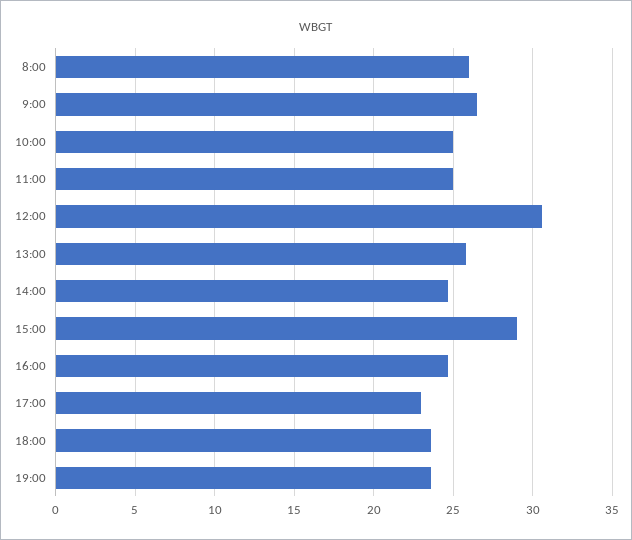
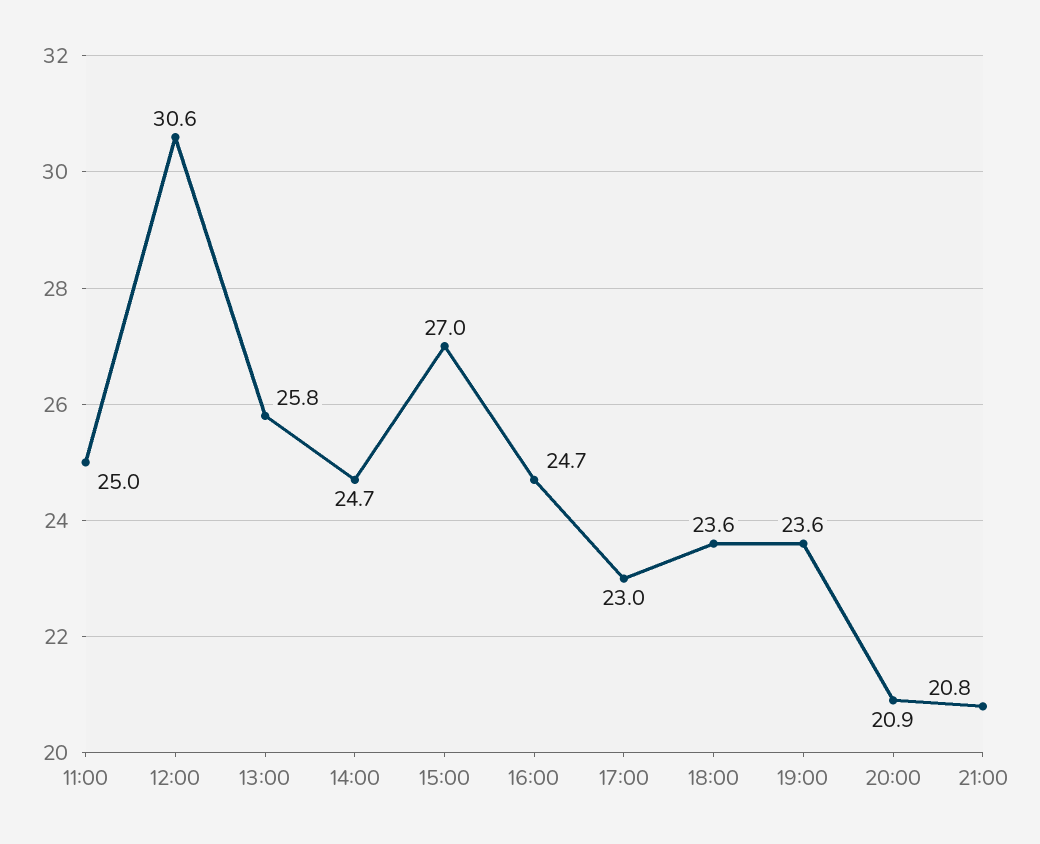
8:00: 26 -> none
9:00: 26.5 -> none
10:00: 25 -> none
15:00: 29 -> 27
20:00: none -> 20.9
21:00: none -> 20.8

